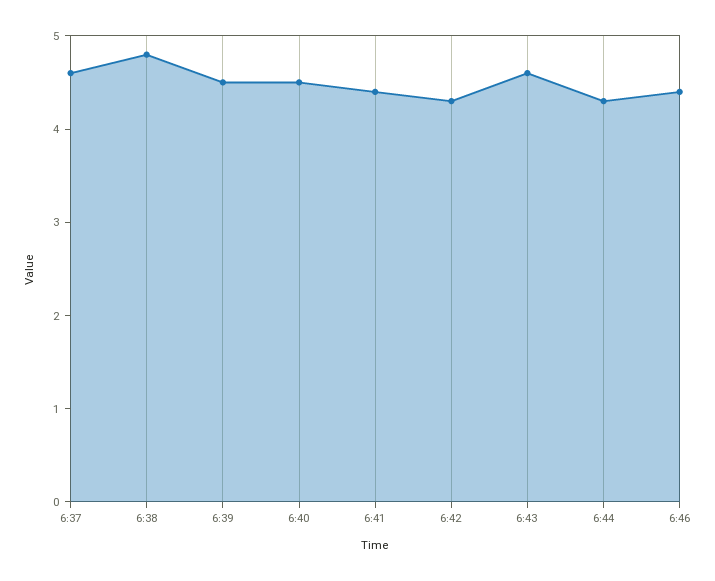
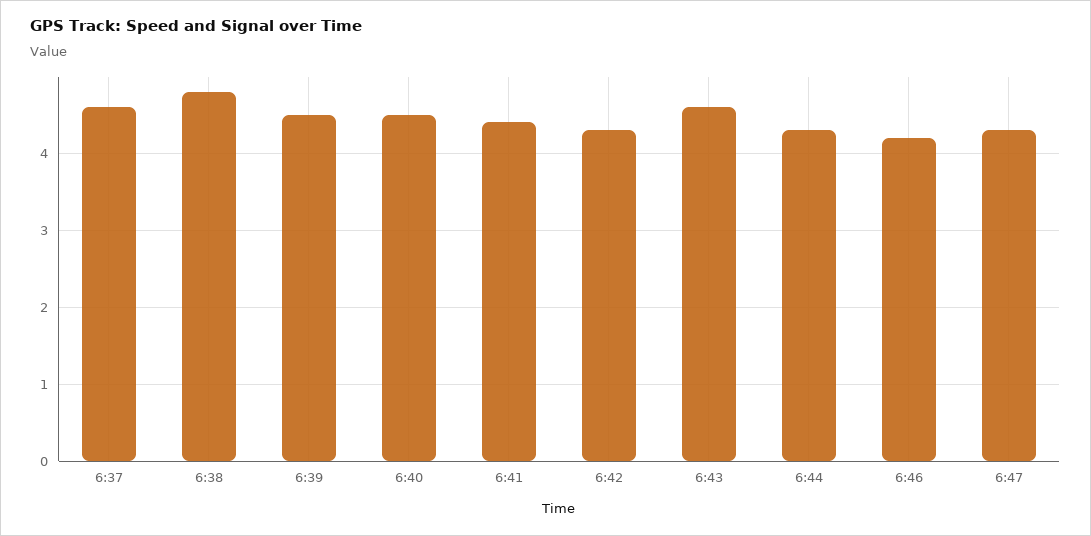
6:46: 4.4 -> 4.2
6:47: none -> 4.3

